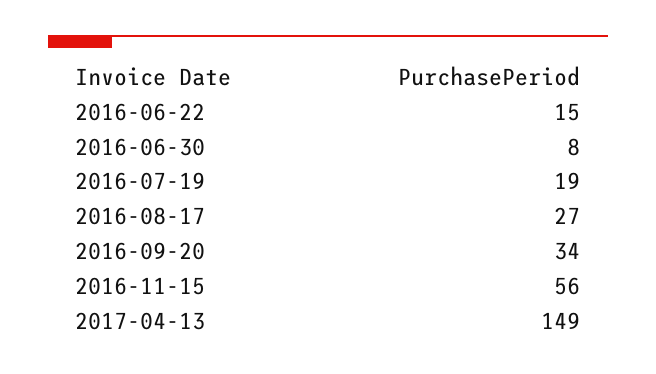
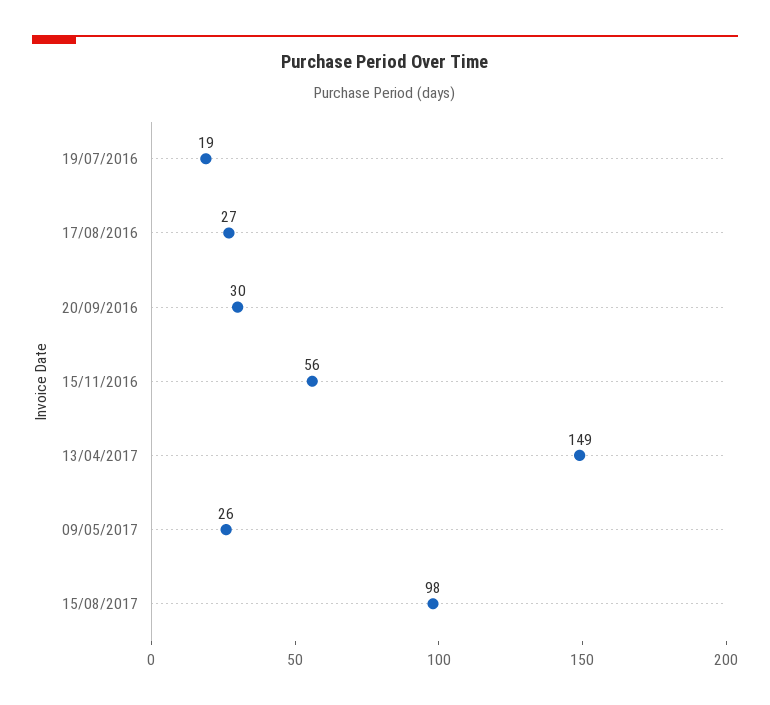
2016-06-22: 15 -> none
2016-06-30: 8 -> none
2016-09-20: 34 -> 30
09/05/2017: none -> 26
15/08/2017: none -> 98

